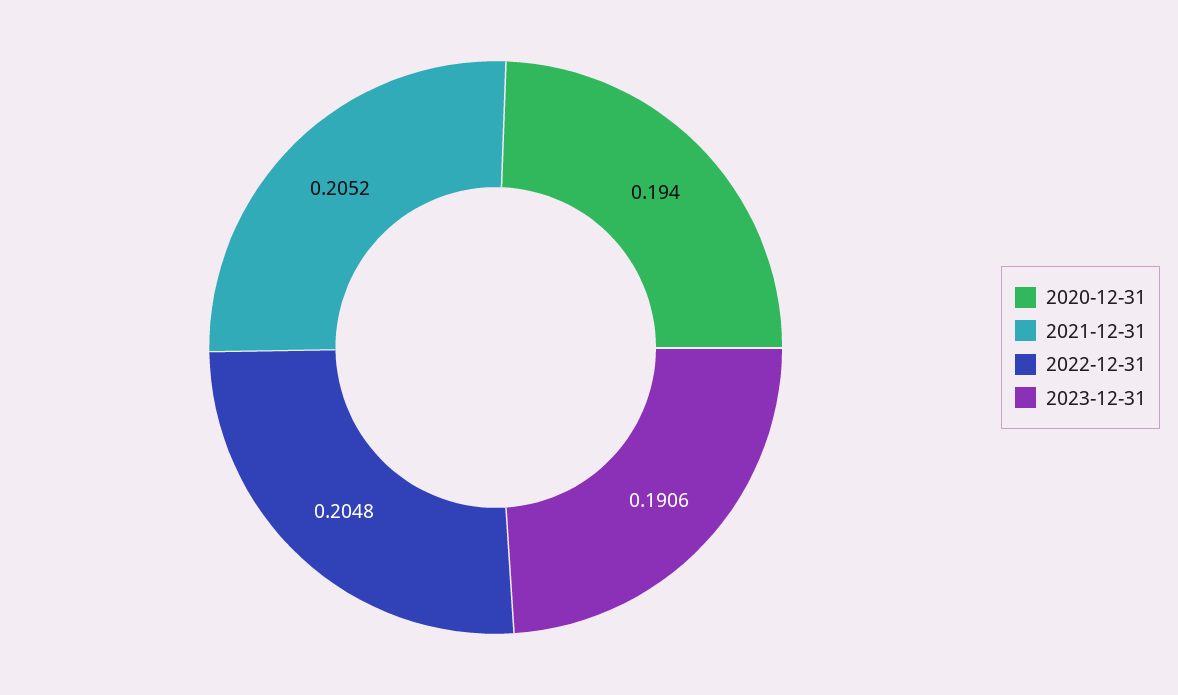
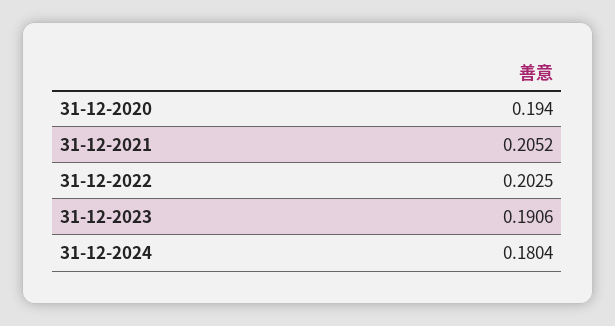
2022-12-31: 0.2048 -> 0.2025
31-12-2024: none -> 0.1804

